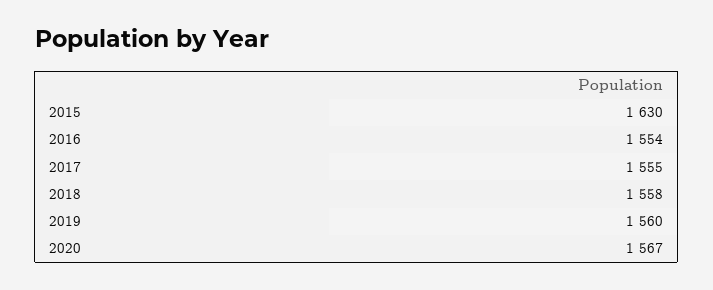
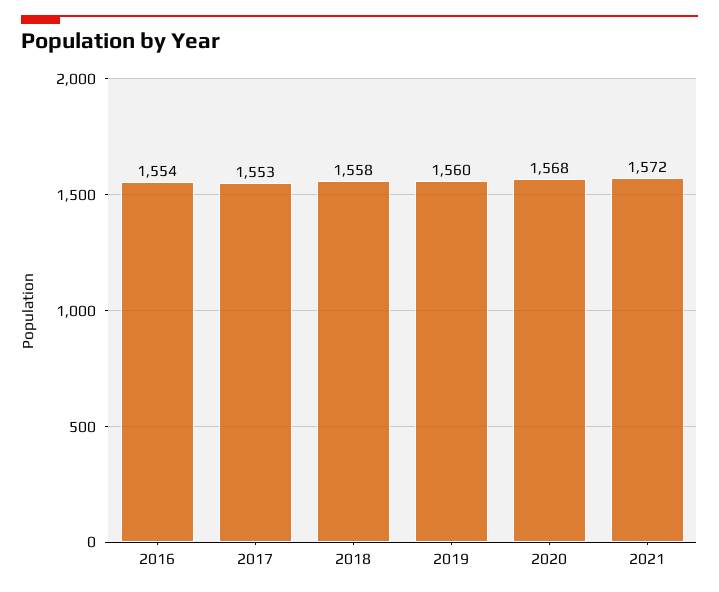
2015: 1630 -> none
2017: 1555 -> 1553
2020: 1567 -> 1568
2021: none -> 1572

